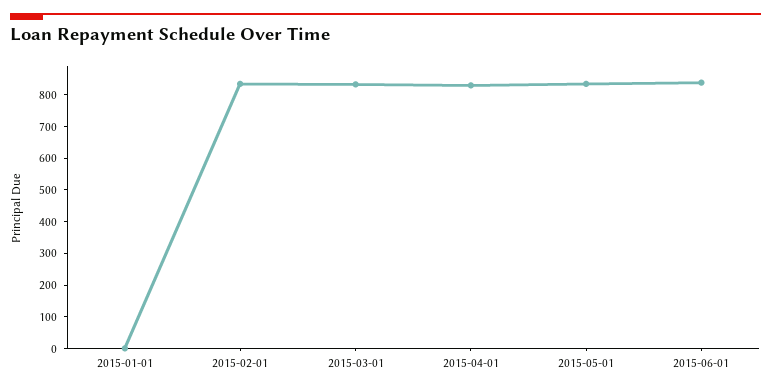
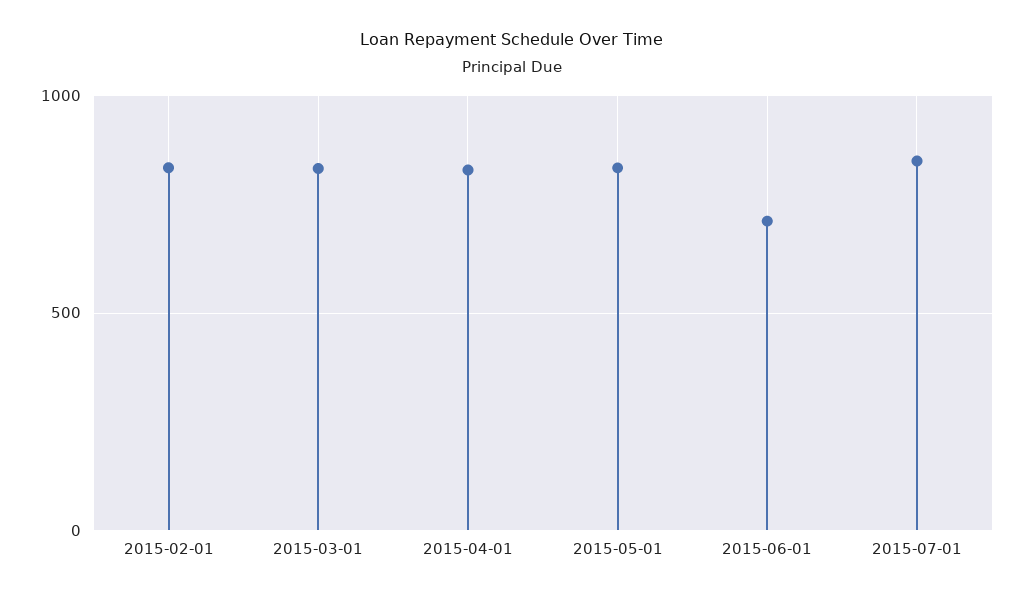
2015-01-01: 0 -> none
2015-06-01: 850 -> 700
2015-07-01: none -> 850

